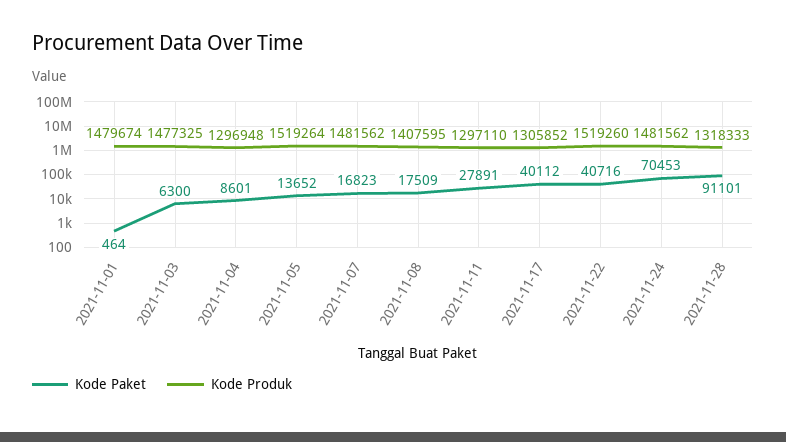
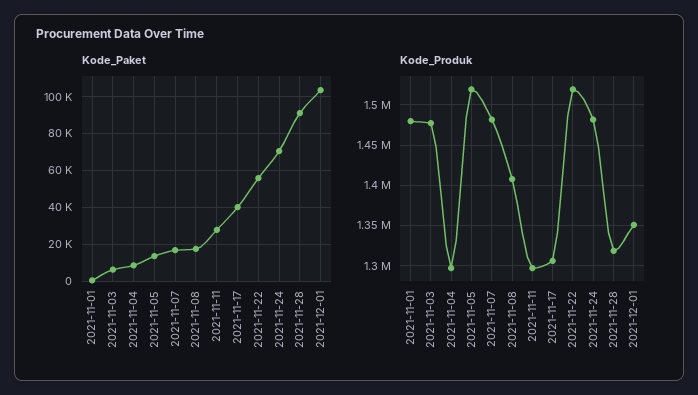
Kode Paket, 2021-11-22: 40716 -> 55000
Kode Paket, 2021-12-01: none -> 105000
Kode Produk, 2021-12-01: none -> 1350000

